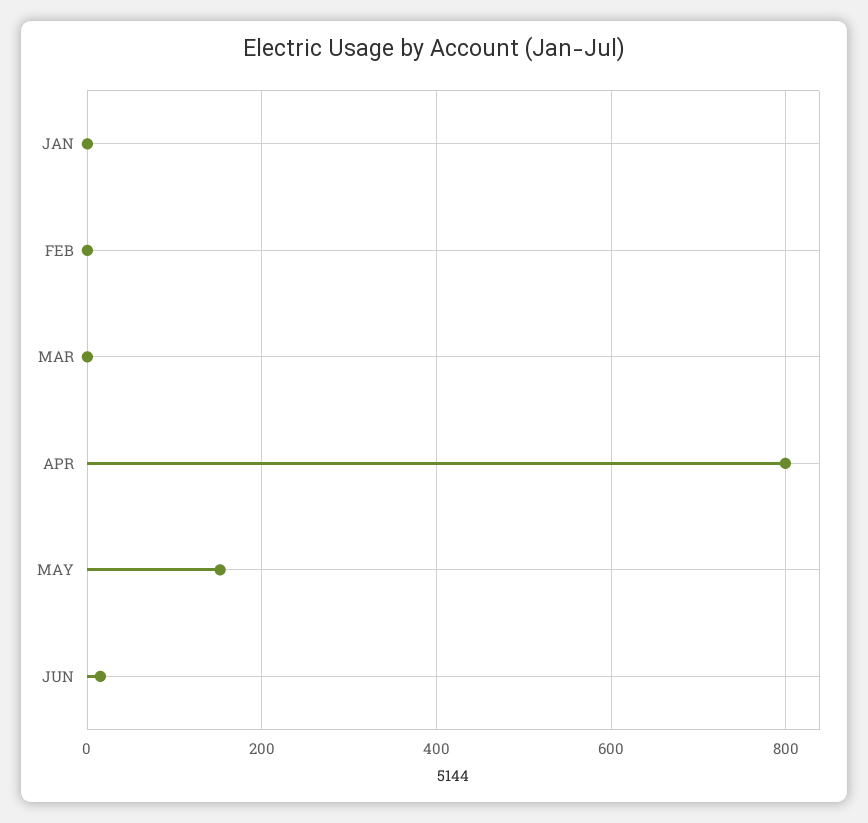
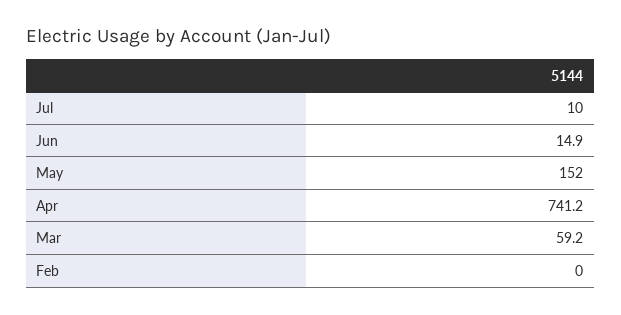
JAN: 0 -> none
MAR: 0 -> 59.2
APR: 800 -> 741.2
Jul: none -> 10

